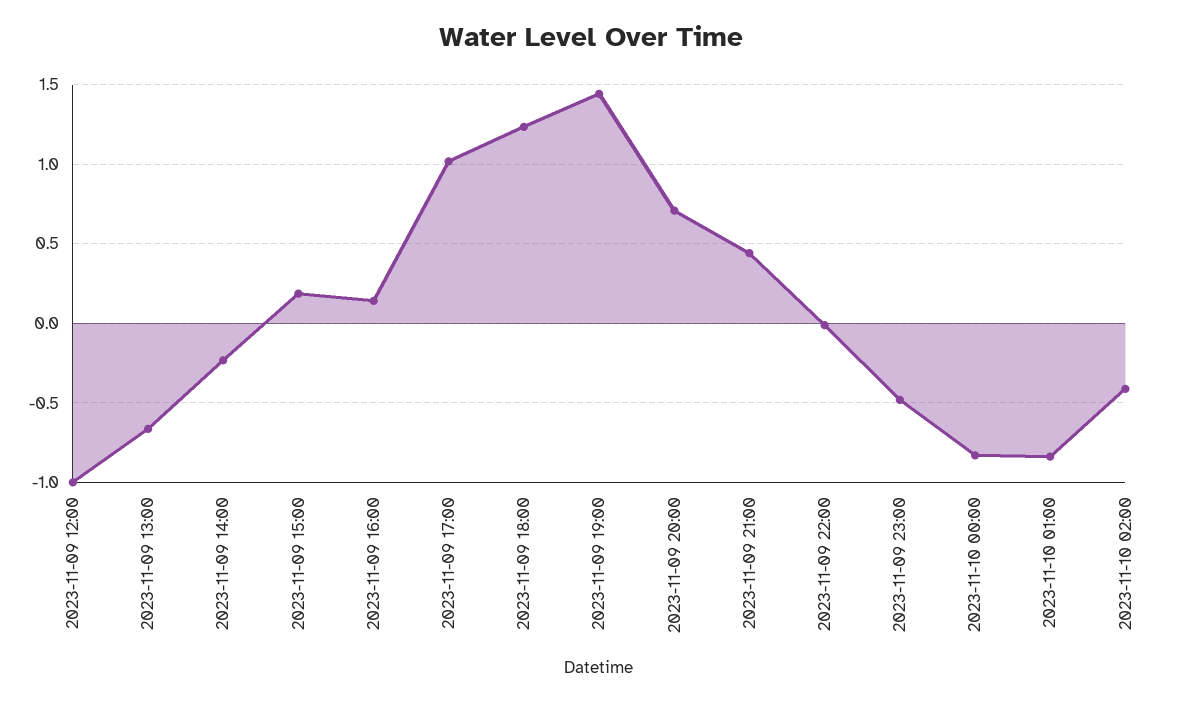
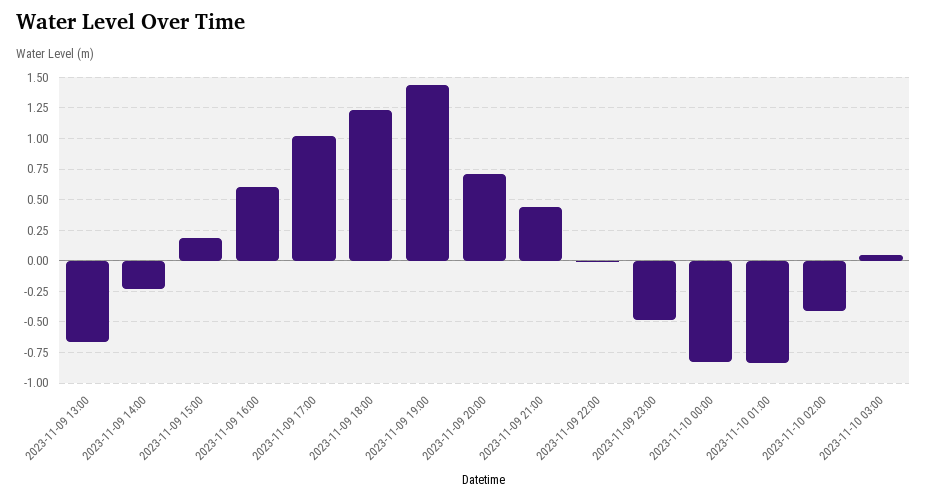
2023-11-09 12:00: -1 -> none
2023-11-09 16:00: 0.15 -> 0.6
2023-11-10 03:00: none -> 0.05

